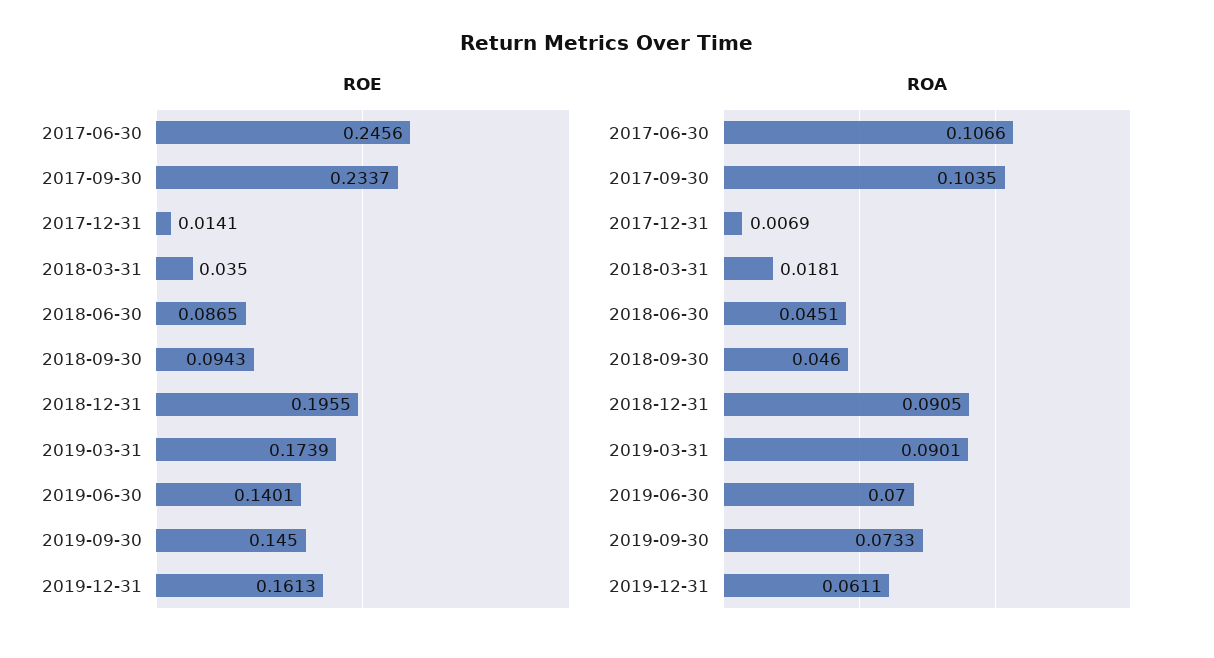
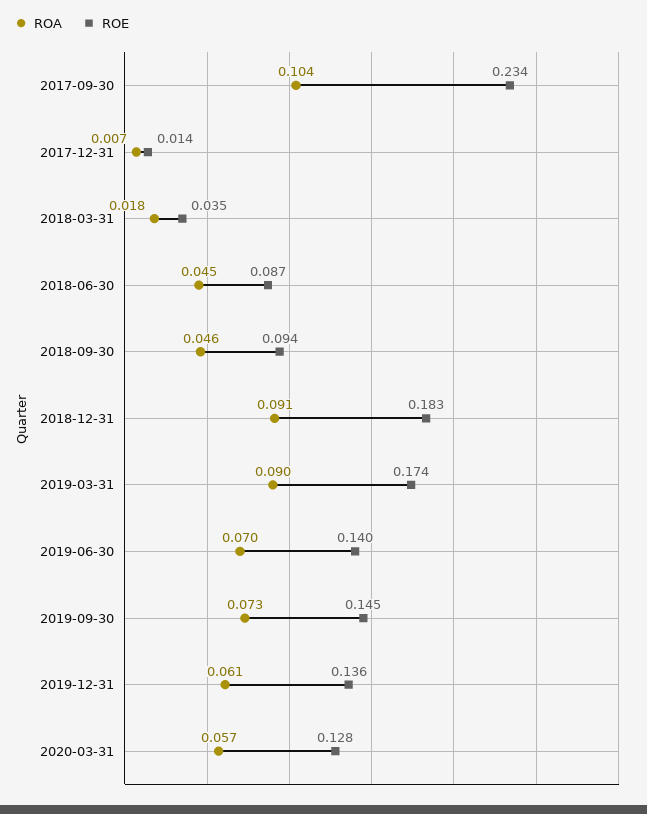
ROE, 2017-06-30: 0.2456 -> none
ROE, 2018-12-31: 0.1955 -> 0.183
ROE, 2019-12-31: 0.1613 -> 0.136
ROA, 2017-06-30: 0.1066 -> none
ROA, 2020-03-31: none -> 0.057
ROE, 2020-03-31: none -> 0.128

